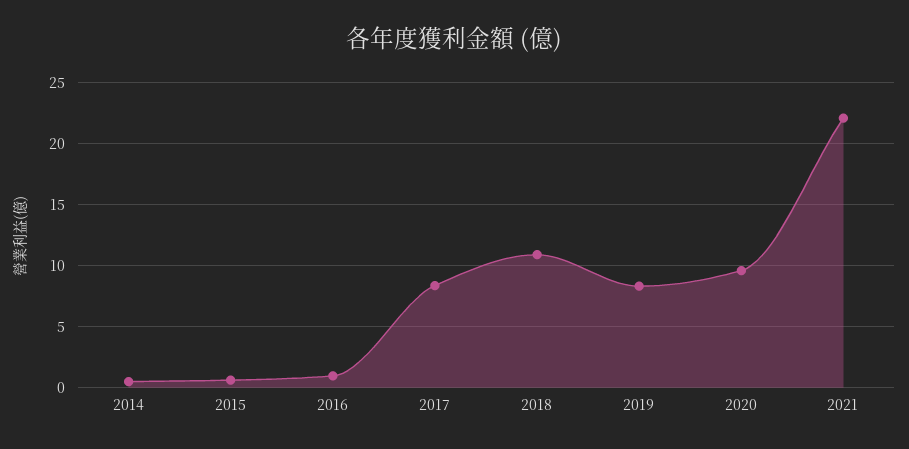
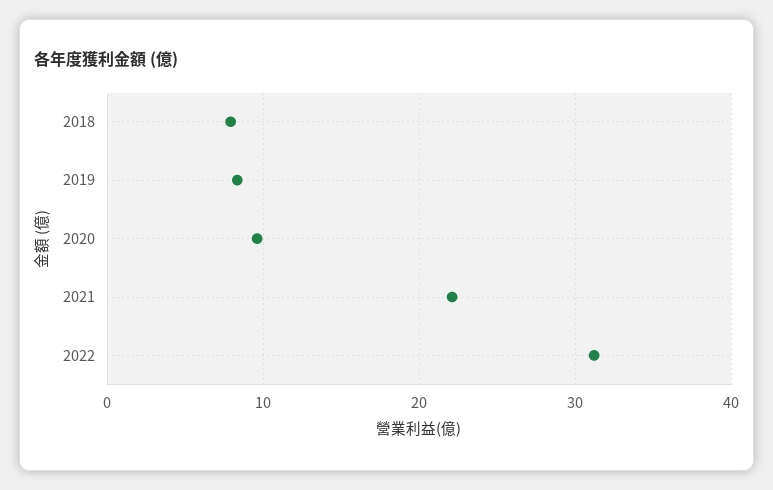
2014: 0.5 -> none
2015: 0.5 -> none
2016: 1 -> none
2017: 8.5 -> none
2018: 11 -> 8
2022: none -> 31

